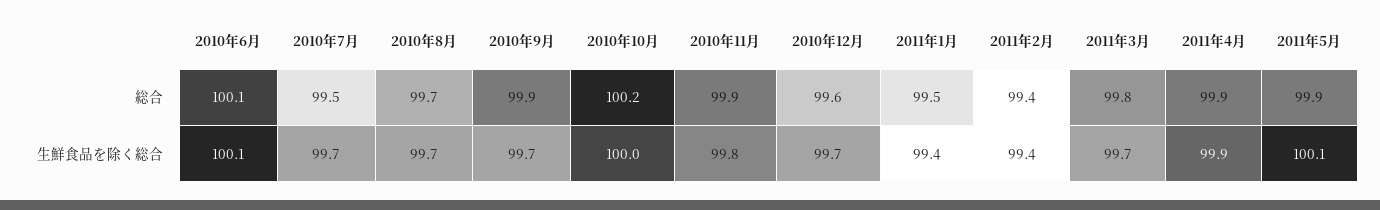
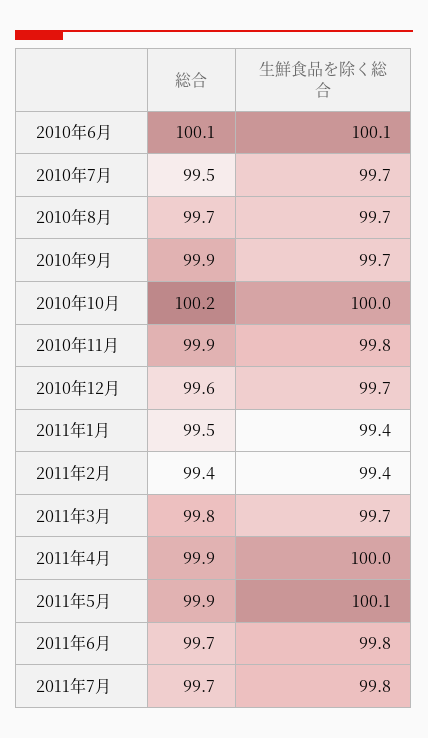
2011年4月, 生鮮食品を除く総合: 99.9 -> 100
2011年6月, 総合: none -> 99.7
2011年6月, 生鮮食品を除く総合: none -> 99.8
2011年7月, 総合: none -> 99.7
2011年7月, 生鮮食品を除く総合: none -> 99.8

